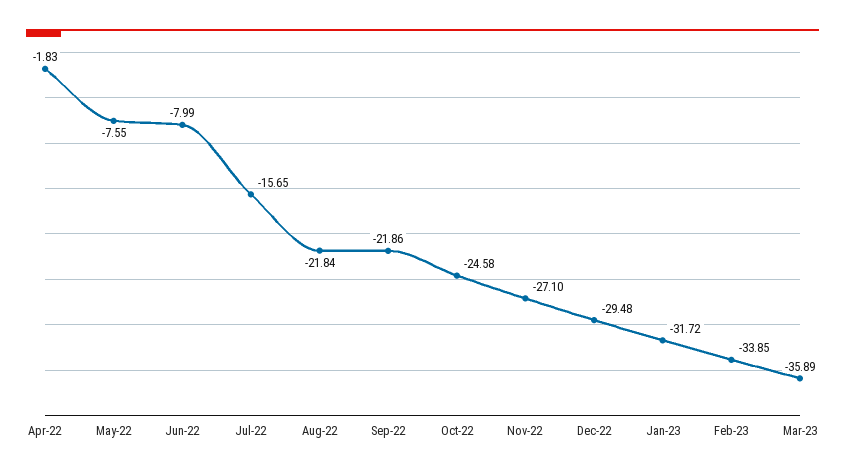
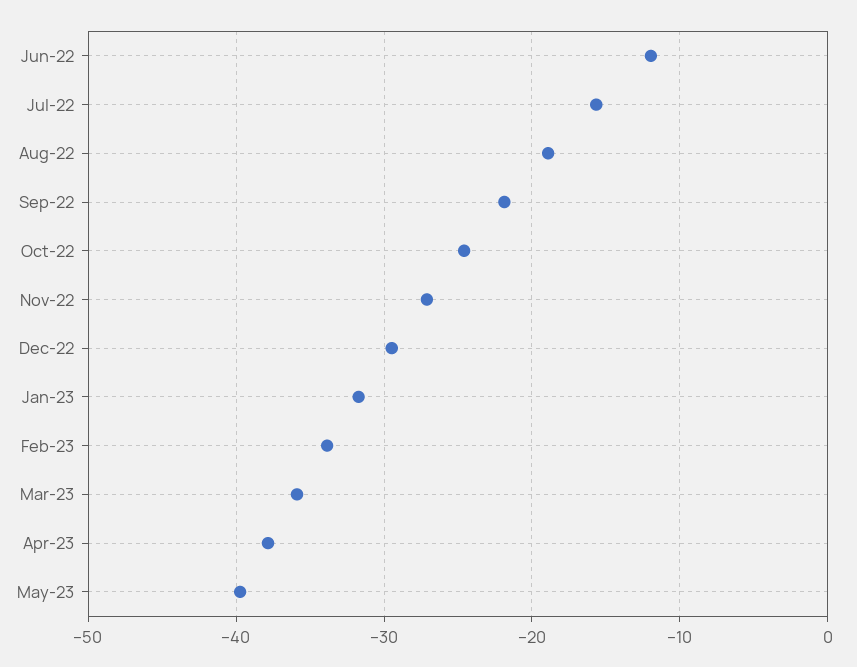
Apr-22: -1.83 -> none
May-22: -7.55 -> none
Jun-22: -7.99 -> -12
Aug-22: -21.84 -> -19
Apr-23: none -> -38
May-23: none -> -40

